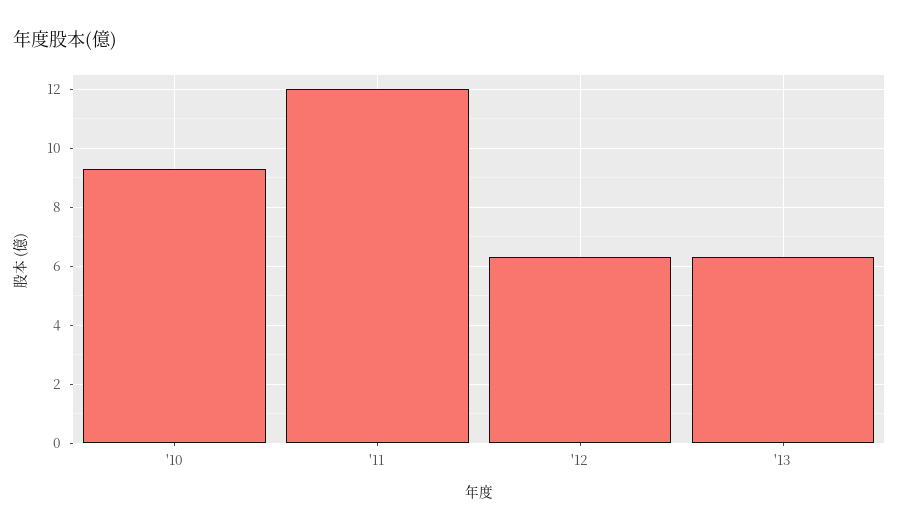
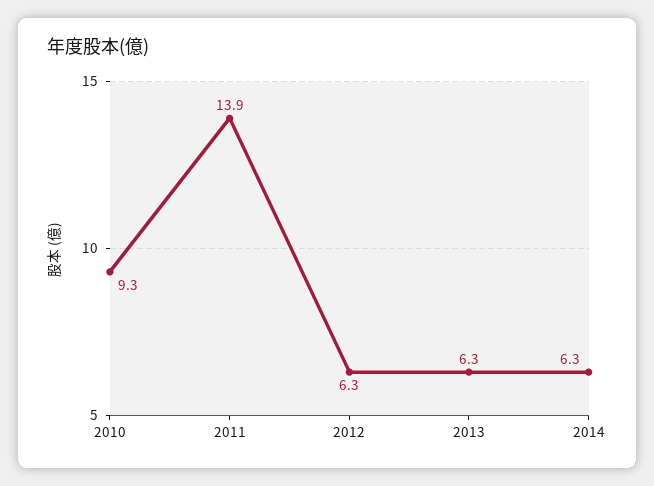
'11: 12 -> 13.9
2014: none -> 6.3

